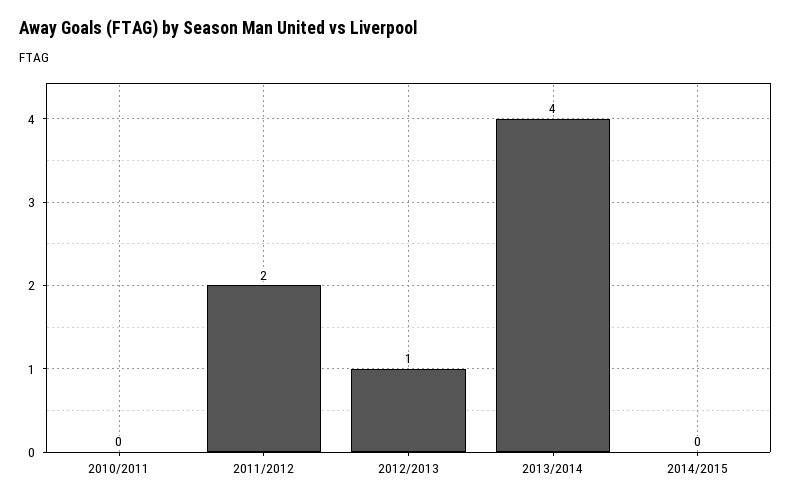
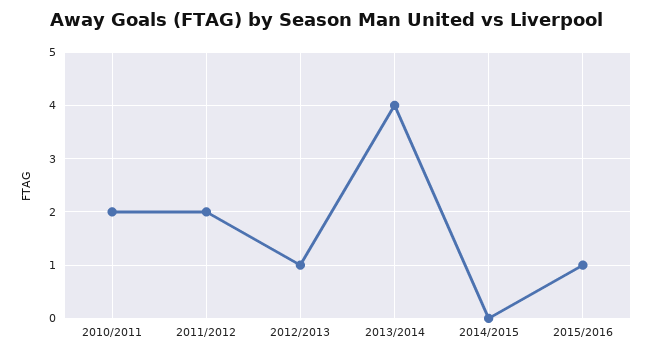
2010/2011: 0 -> 2
2015/2016: none -> 1

